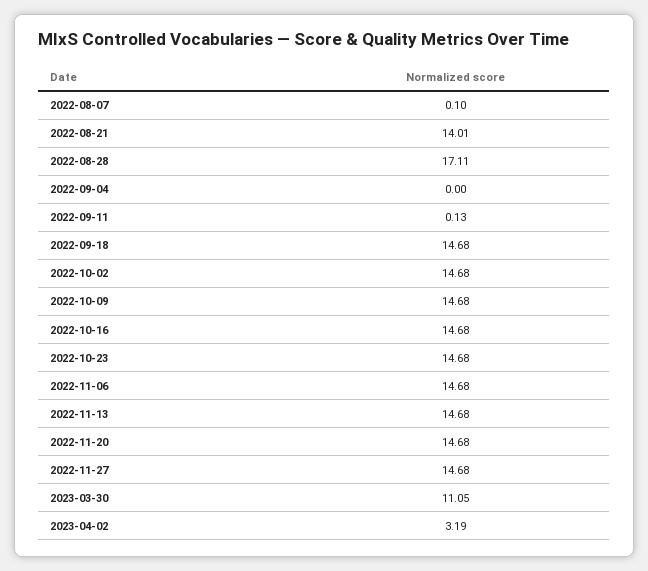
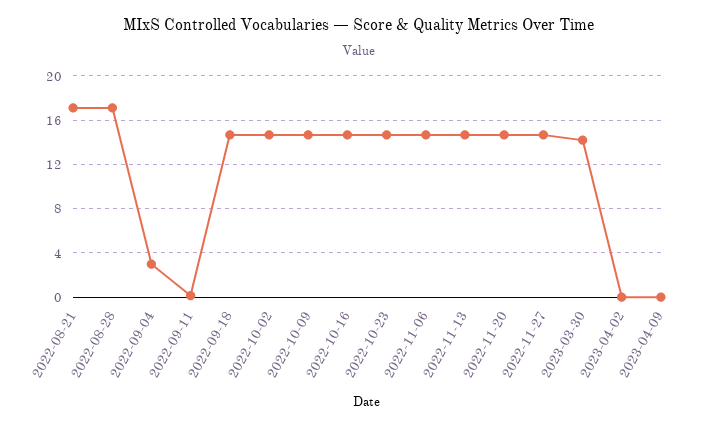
2022-08-07: 0.1 -> none
2022-08-21: 14.01 -> 17
2022-09-04: 0 -> 3
2023-03-30: 11.05 -> 14
2023-04-02: 3.19 -> 0
2023-04-09: none -> 0

